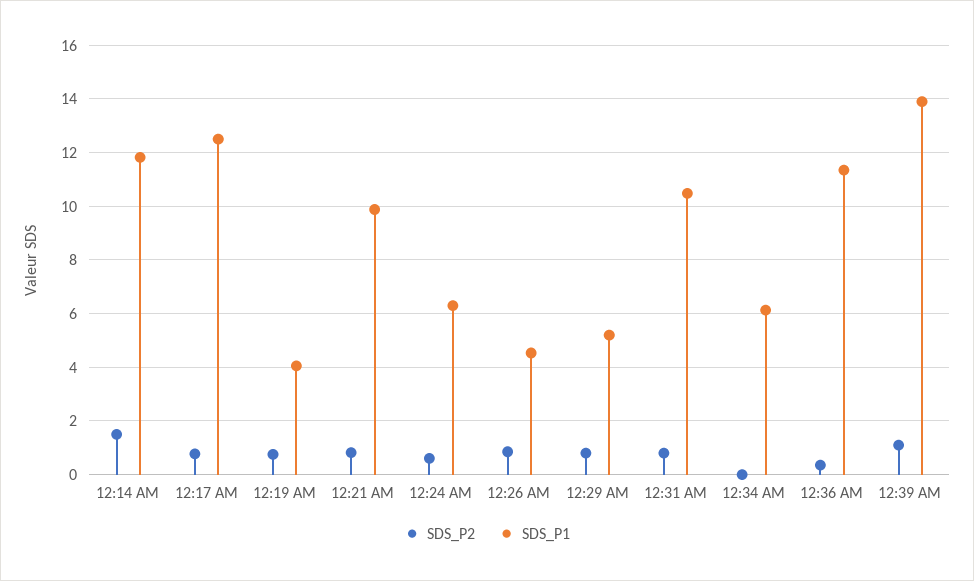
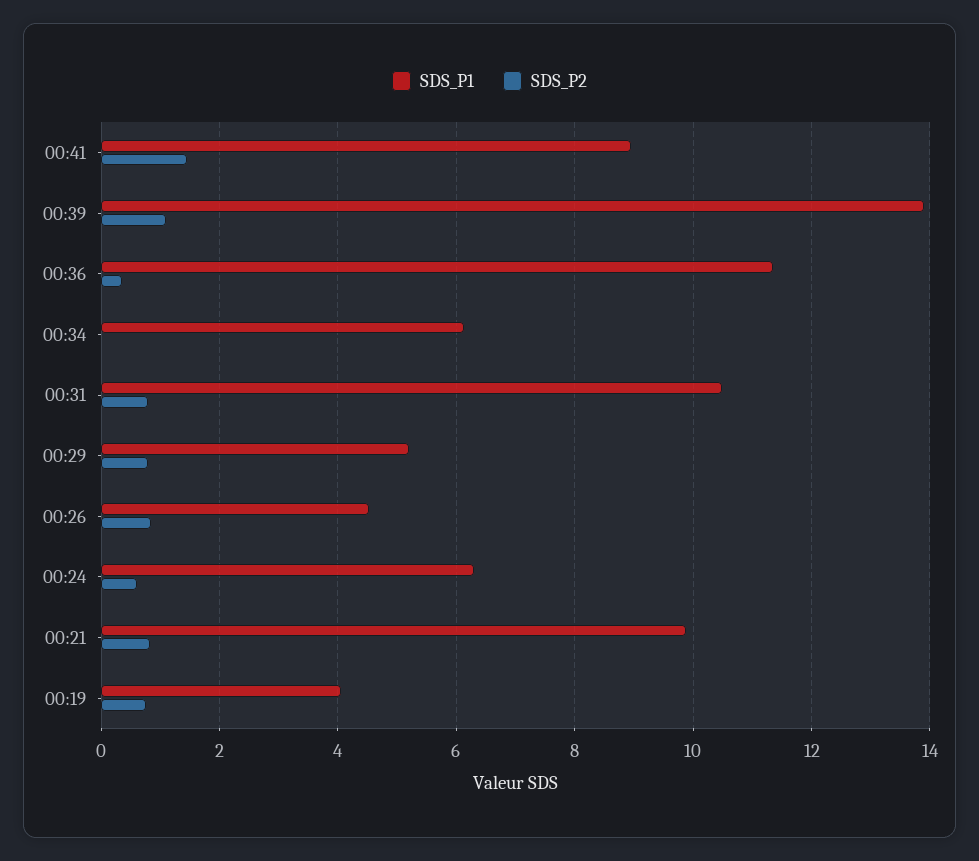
SDS_P2, 12:14 AM: 1.5 -> none
SDS_P1, 12:14 AM: 11.75 -> none
SDS_P2, 12:17 AM: 0.75 -> none
SDS_P1, 12:17 AM: 12.5 -> none
SDS_P1, 00:41: none -> 9
SDS_P2, 00:41: none -> 1.4

